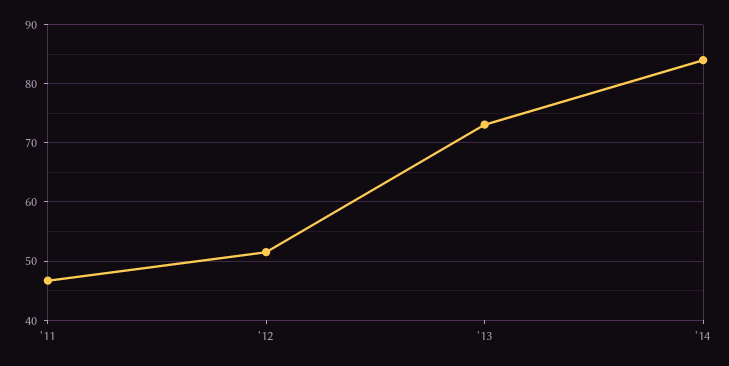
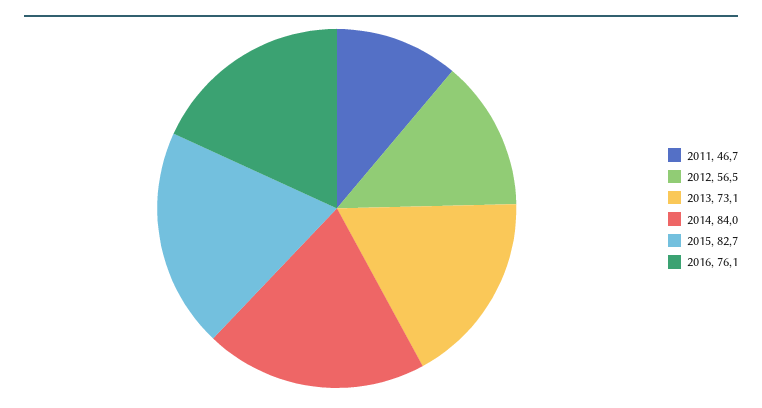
'12: 52 -> 56.5
2015: none -> 82.7
2016: none -> 76.1

